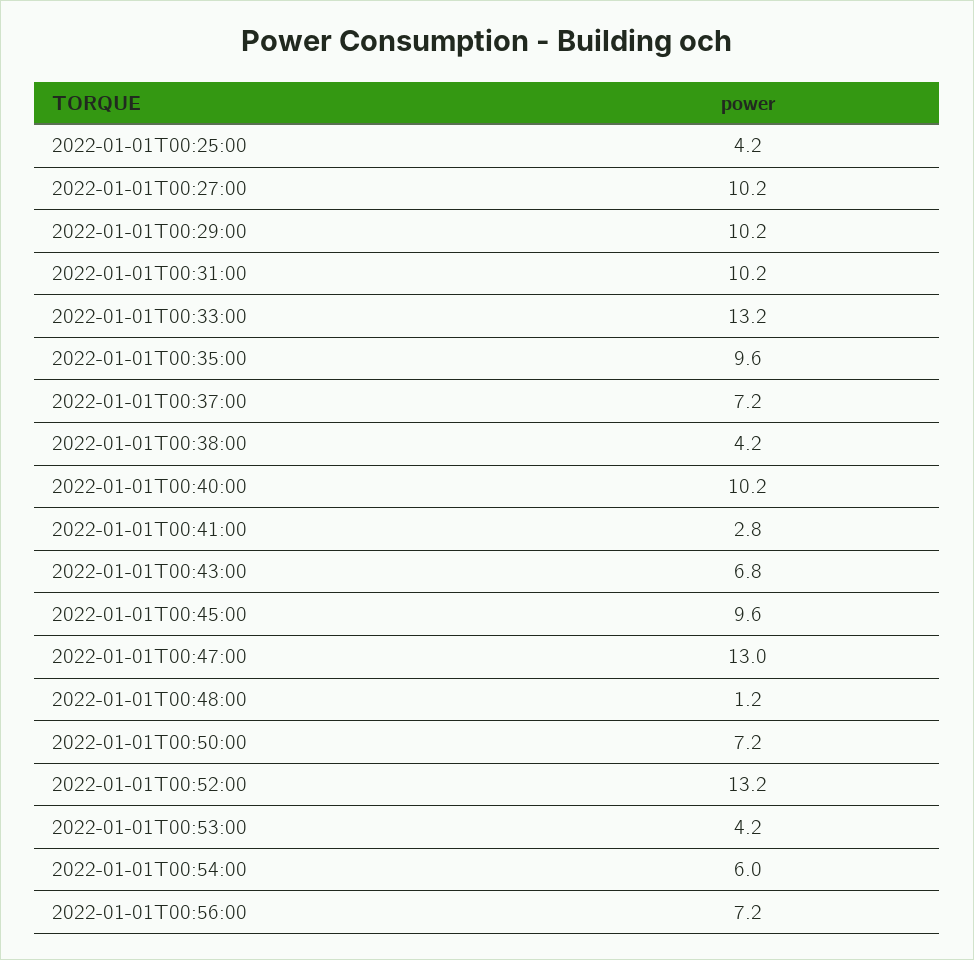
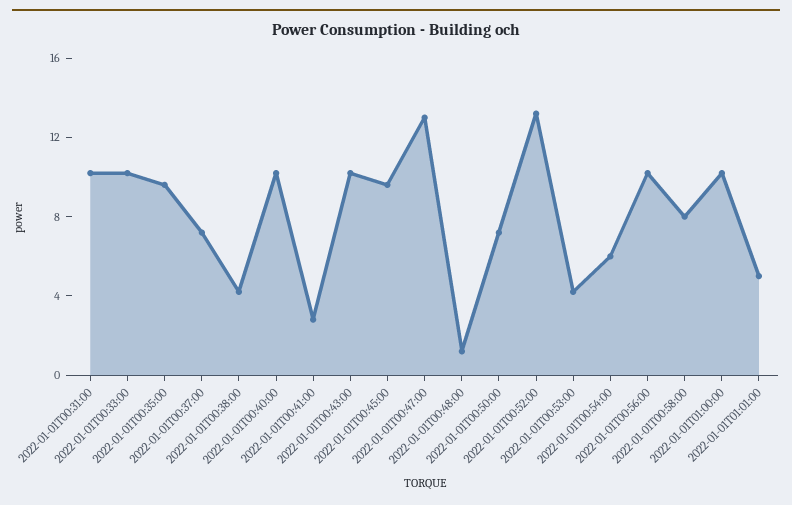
2022-01-01T00:25:00: 4.2 -> none
2022-01-01T00:27:00: 10.2 -> none
2022-01-01T00:29:00: 10.2 -> none
2022-01-01T00:33:00: 13.2 -> 10
2022-01-01T00:43:00: 6.8 -> 10
2022-01-01T00:56:00: 7.2 -> 10
2022-01-01T00:58:00: none -> 8
2022-01-01T01:00:00: none -> 10
2022-01-01T01:01:00: none -> 5

